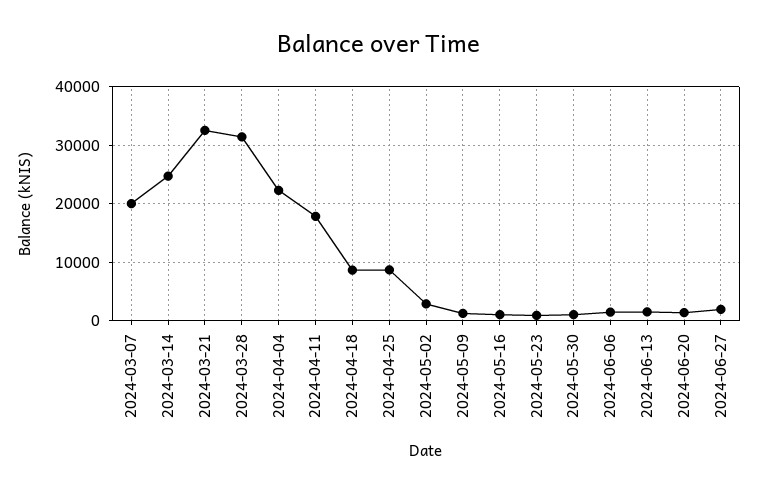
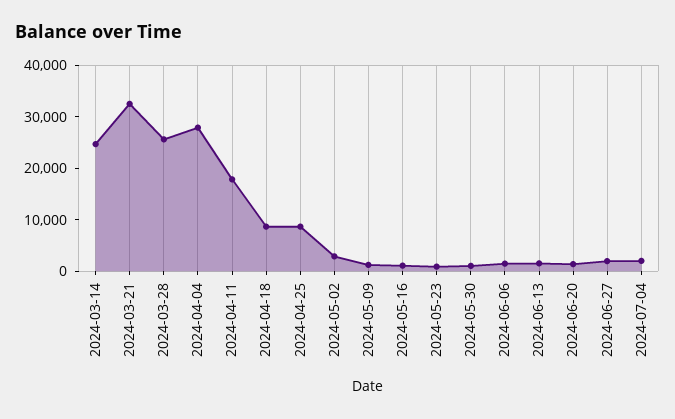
2024-03-07: 20000 -> none
2024-03-28: 32000 -> 26000
2024-04-04: 22000 -> 28000
2024-07-04: none -> 2000

